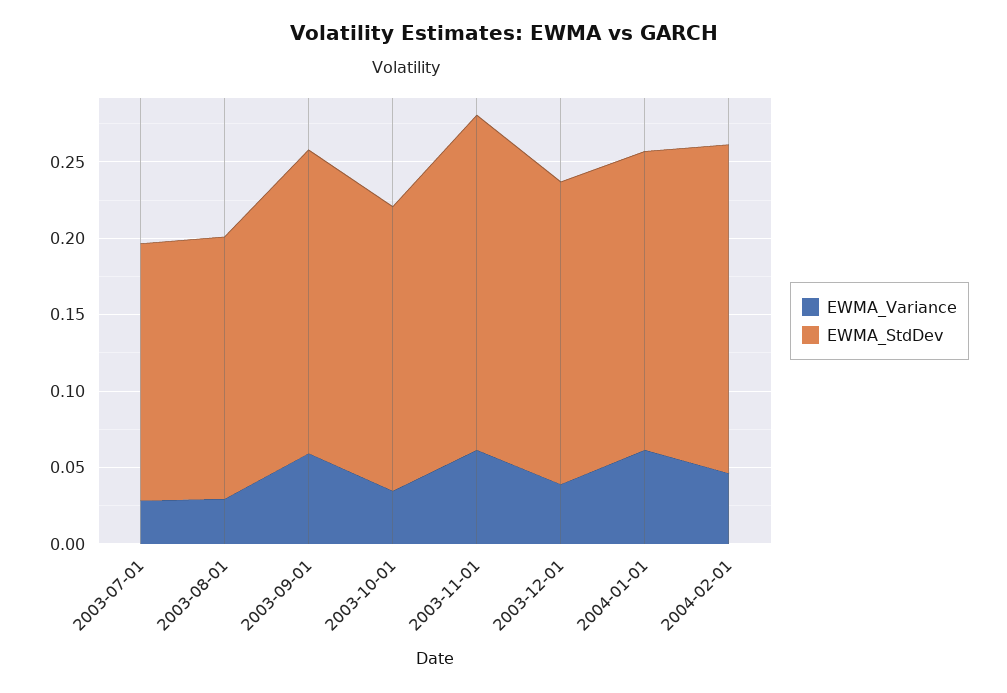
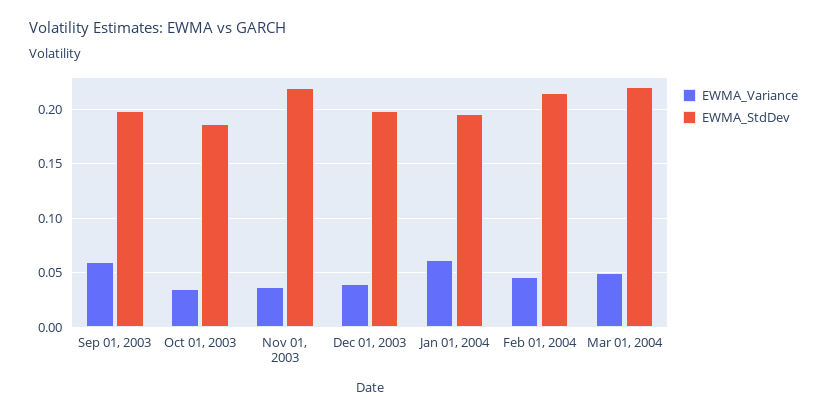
EWMA_Variance, 2003-07-01: 0.03 -> none
EWMA_StdDev, 2003-07-01: 0.17 -> none
EWMA_Variance, 2003-08-01: 0.03 -> none
EWMA_StdDev, 2003-08-01: 0.17 -> none
EWMA_Variance, 2003-11-01: 0.06 -> 0.04
EWMA_Variance, Mar 01, 2004: none -> 0.05
EWMA_StdDev, Mar 01, 2004: none -> 0.22

